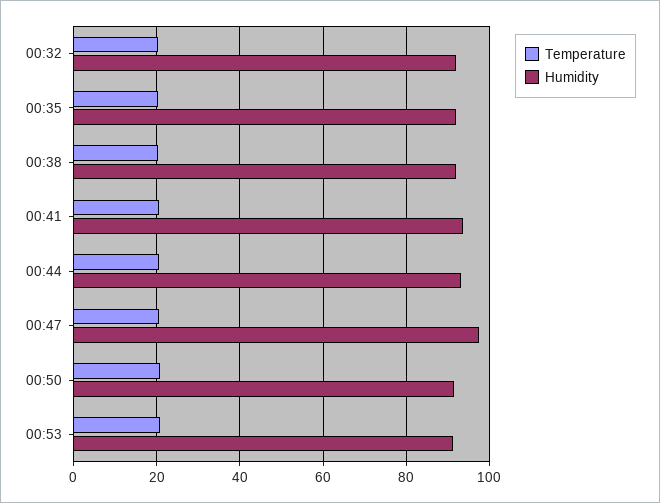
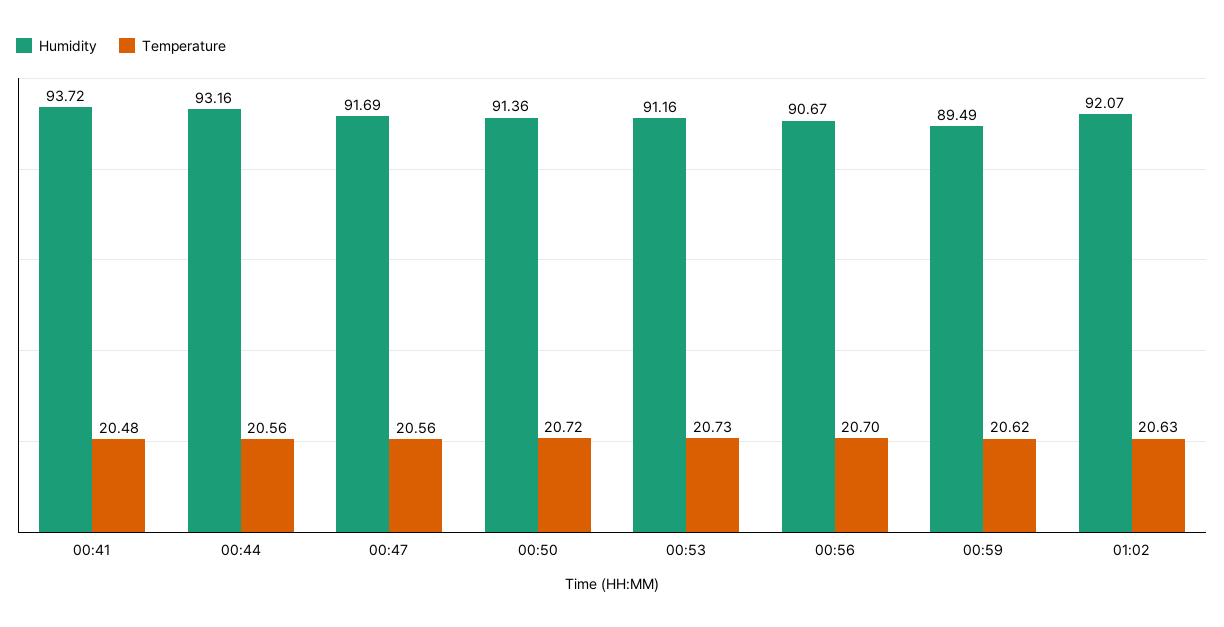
Temperature, 00:32: 20 -> none
Humidity, 00:32: 92 -> none
Temperature, 00:35: 20 -> none
Humidity, 00:35: 92 -> none
Temperature, 00:38: 20 -> none
Humidity, 00:38: 92 -> none
Humidity, 00:47: 98 -> 91.69
Humidity, 00:56: none -> 90.67
Temperature, 00:56: none -> 20.7
Humidity, 00:59: none -> 89.49
Temperature, 00:59: none -> 20.62
Humidity, 01:02: none -> 92.07
Temperature, 01:02: none -> 20.63

